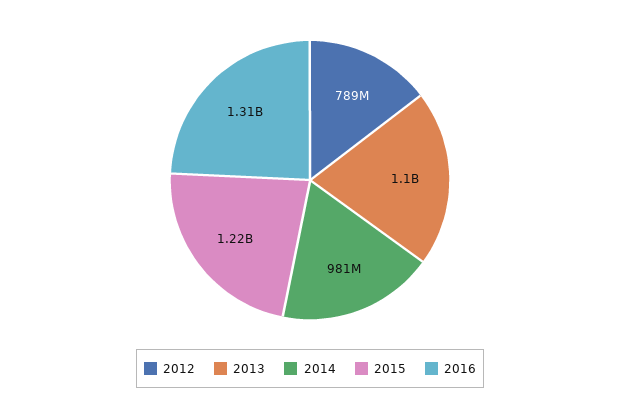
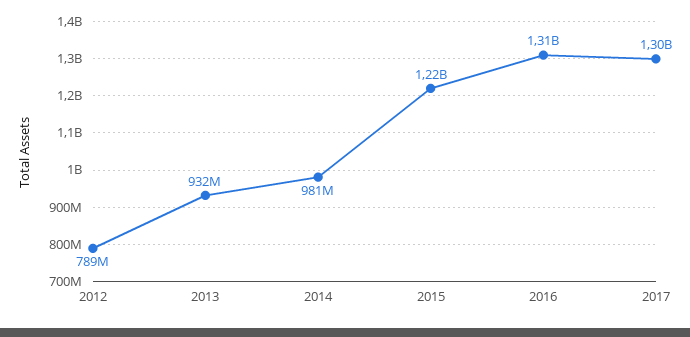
2013: 1100000000 -> 932000000
2017: none -> 1300000000

